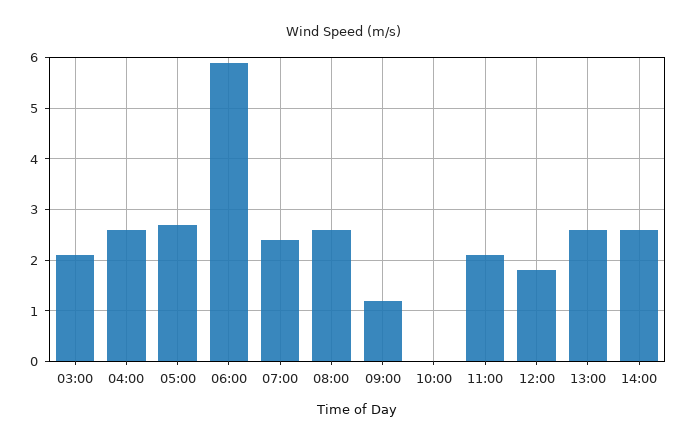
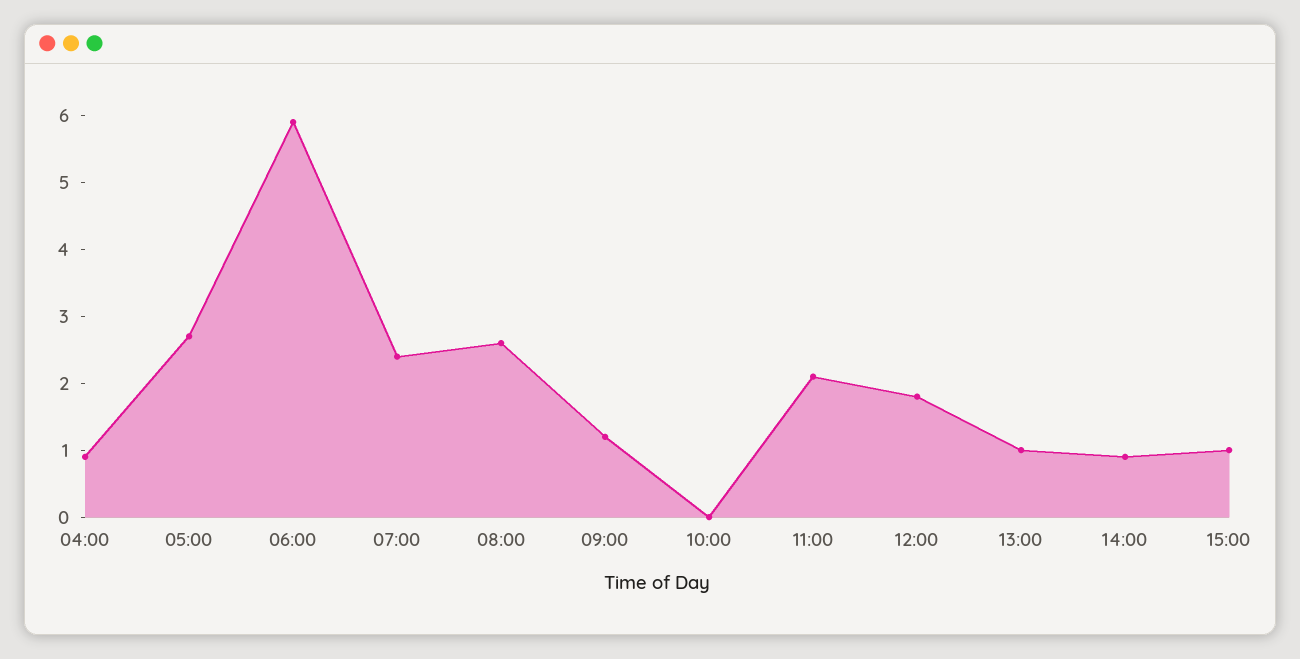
03:00: 2 -> none
04:00: 2.5 -> 1
13:00: 2.5 -> 1
14:00: 2.5 -> 1
15:00: none -> 1

